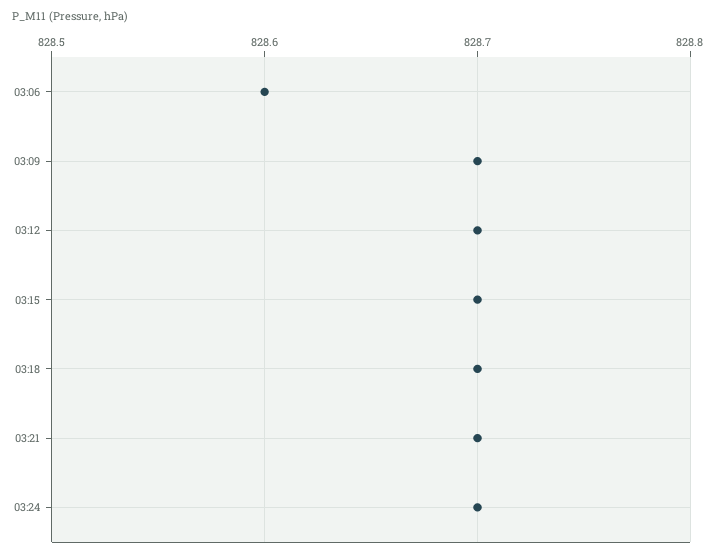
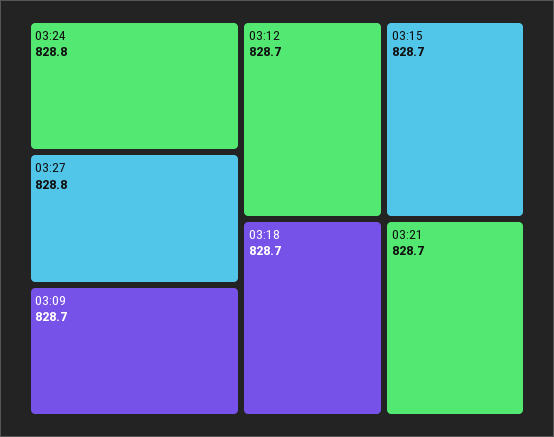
03:06: 828.6 -> none
03:24: 828.7 -> 828.8
03:27: none -> 828.8

